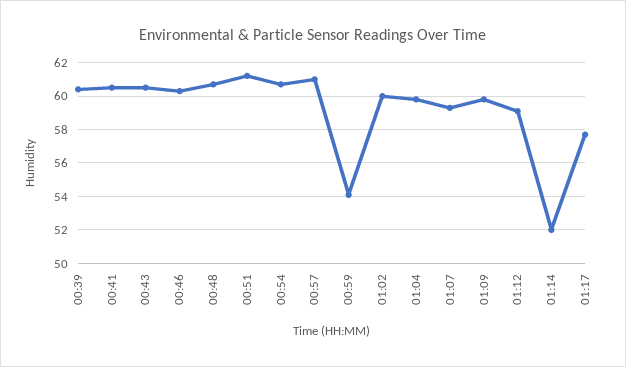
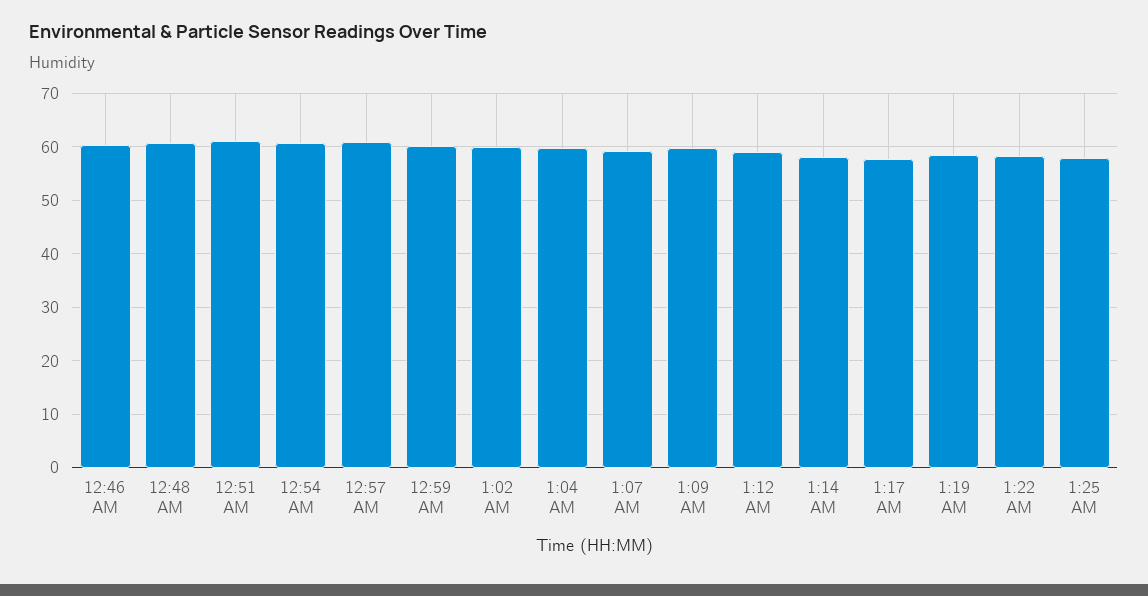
00:39: 60.5 -> none
00:41: 60.5 -> none
00:43: 60.5 -> none
00:59: 54 -> 60
01:14: 52 -> 58
1:19 AM: none -> 58
1:22 AM: none -> 58
1:25 AM: none -> 58

